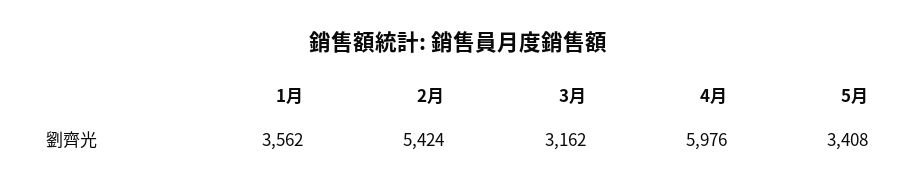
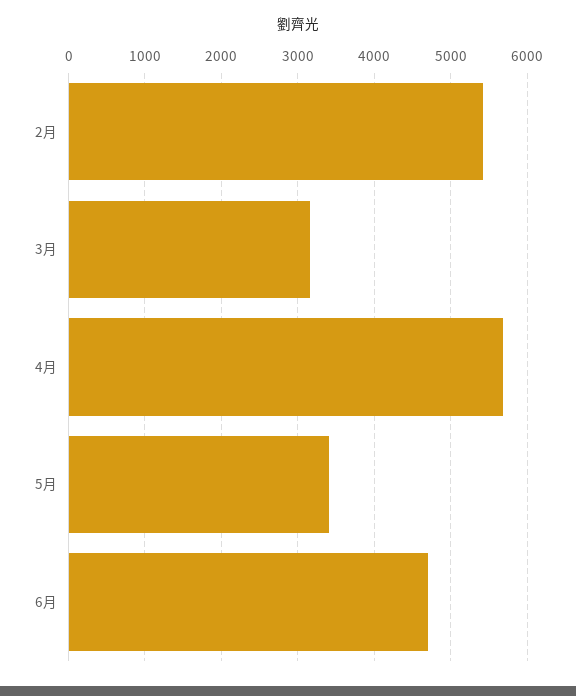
1月: 3562 -> none
4月: 5976 -> 5700
6月: none -> 4700

